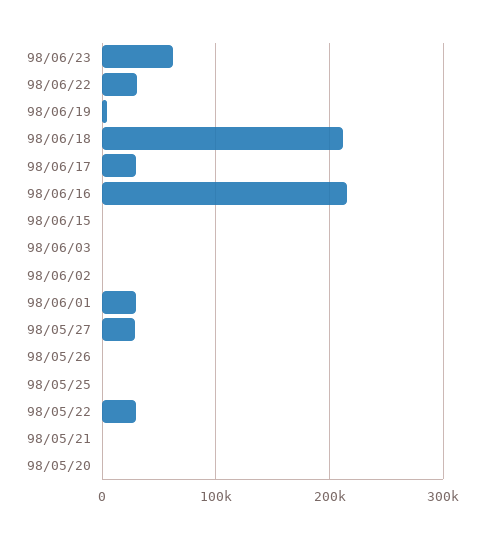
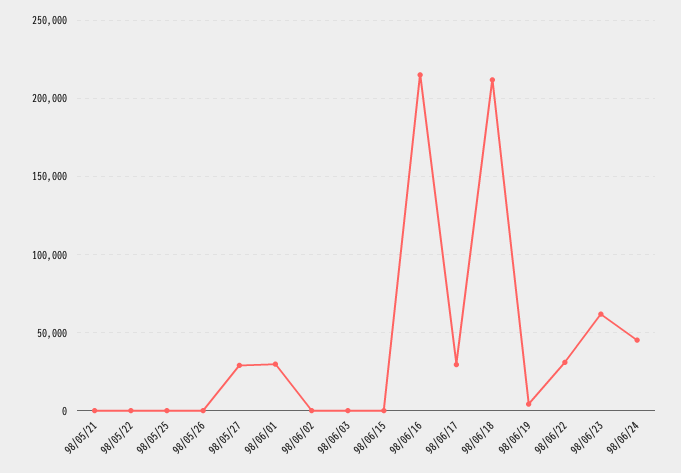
98/05/22: 30000 -> 0
98/05/20: 0 -> none
98/06/24: none -> 45000

